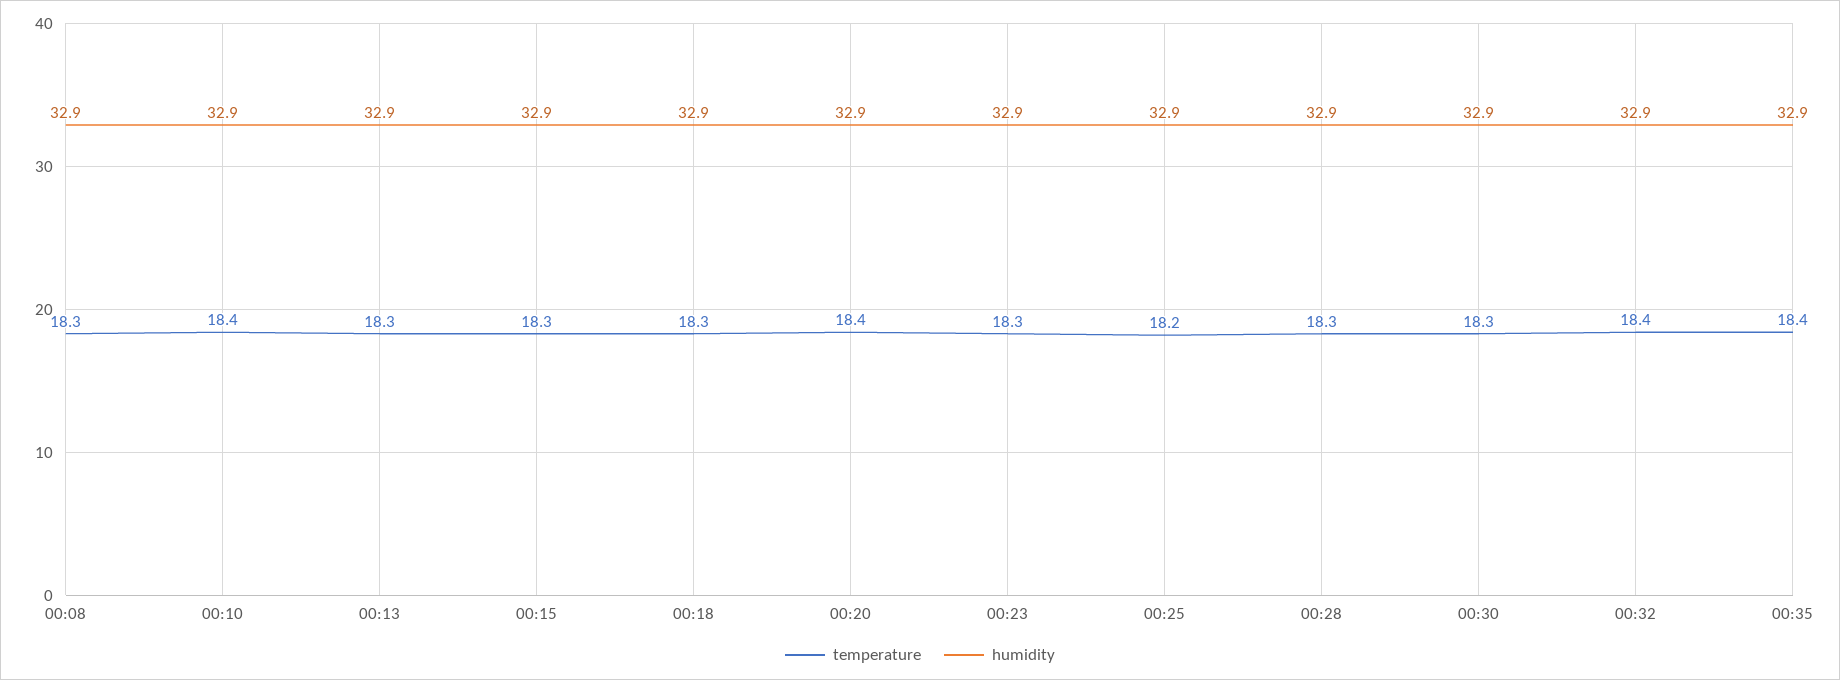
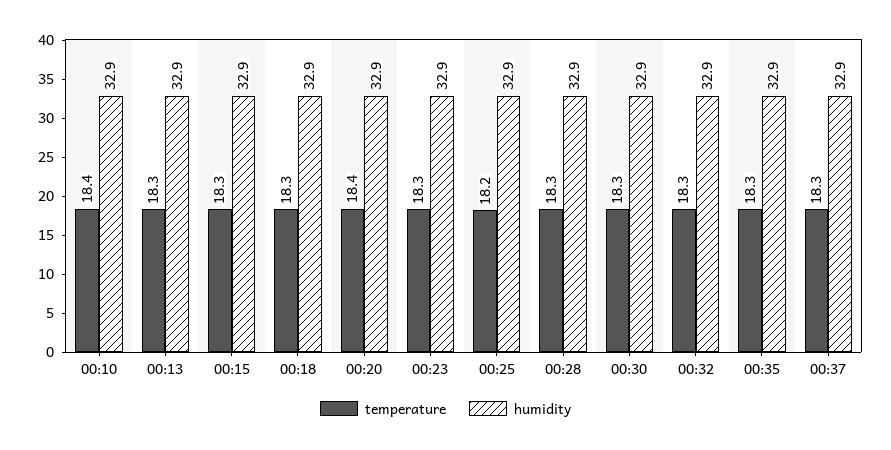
temperature, 00:08: 18.3 -> none
humidity, 00:08: 32.9 -> none
temperature, 00:32: 18.4 -> 18.3
temperature, 00:35: 18.4 -> 18.3
temperature, 00:37: none -> 18.3
humidity, 00:37: none -> 32.9

